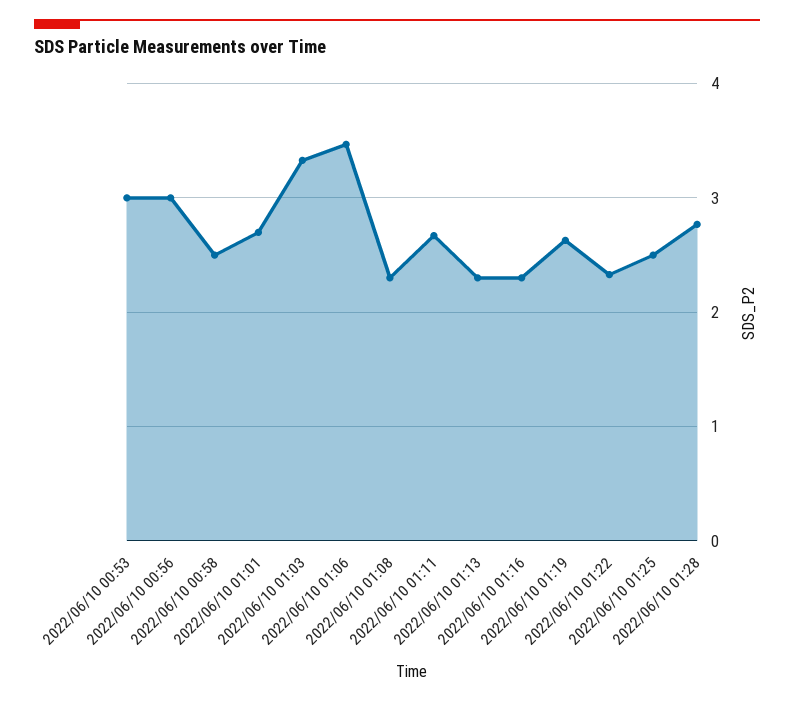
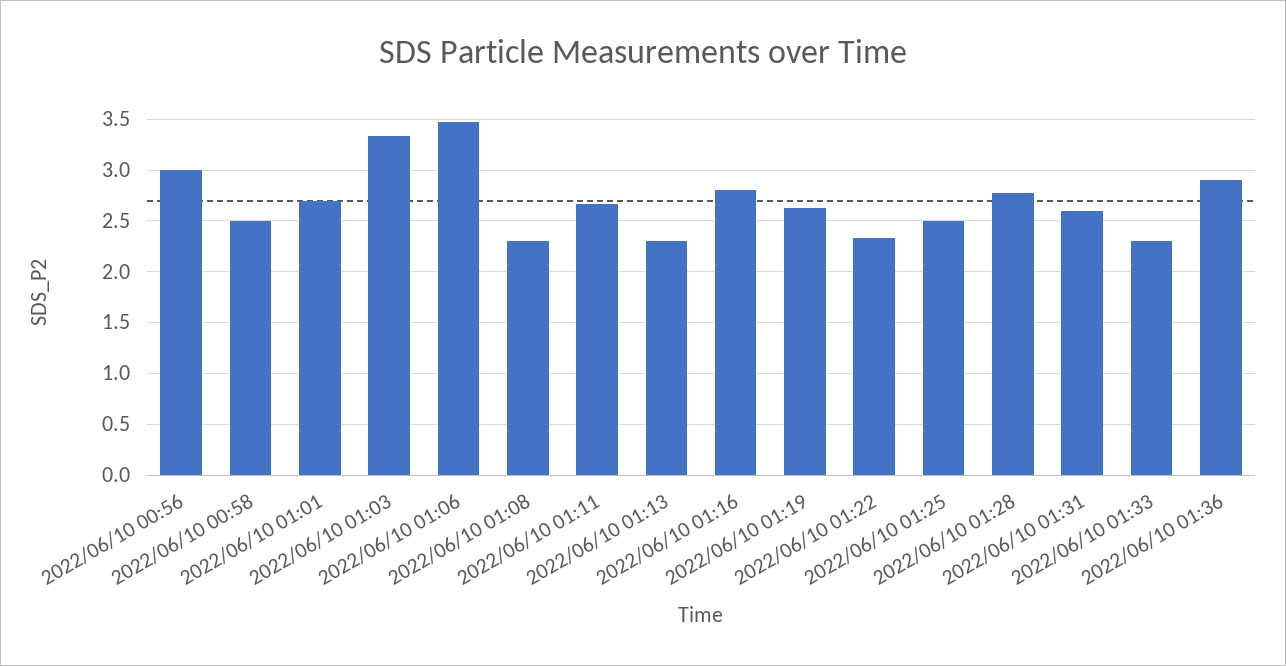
2022/06/10 00:53: 3 -> none
2022/06/10 01:16: 2.3 -> 2.8
2022/06/10 01:31: none -> 2.6
2022/06/10 01:33: none -> 2.3
2022/06/10 01:36: none -> 2.9

